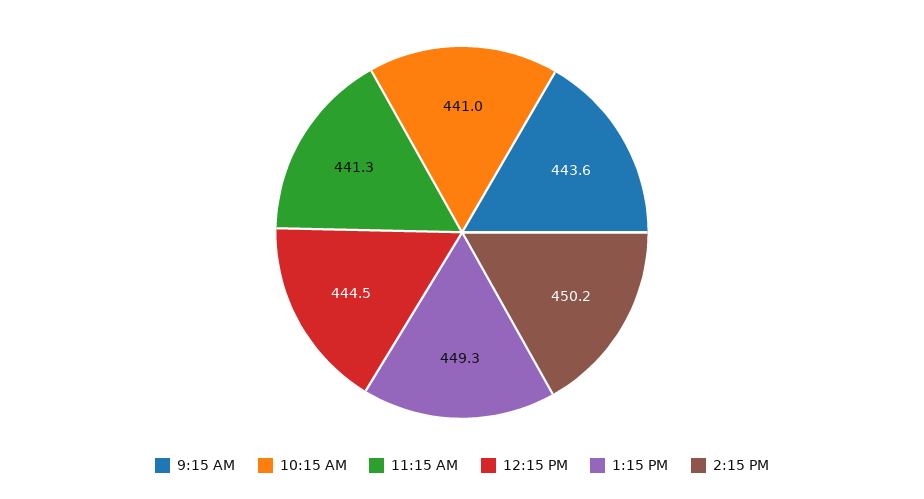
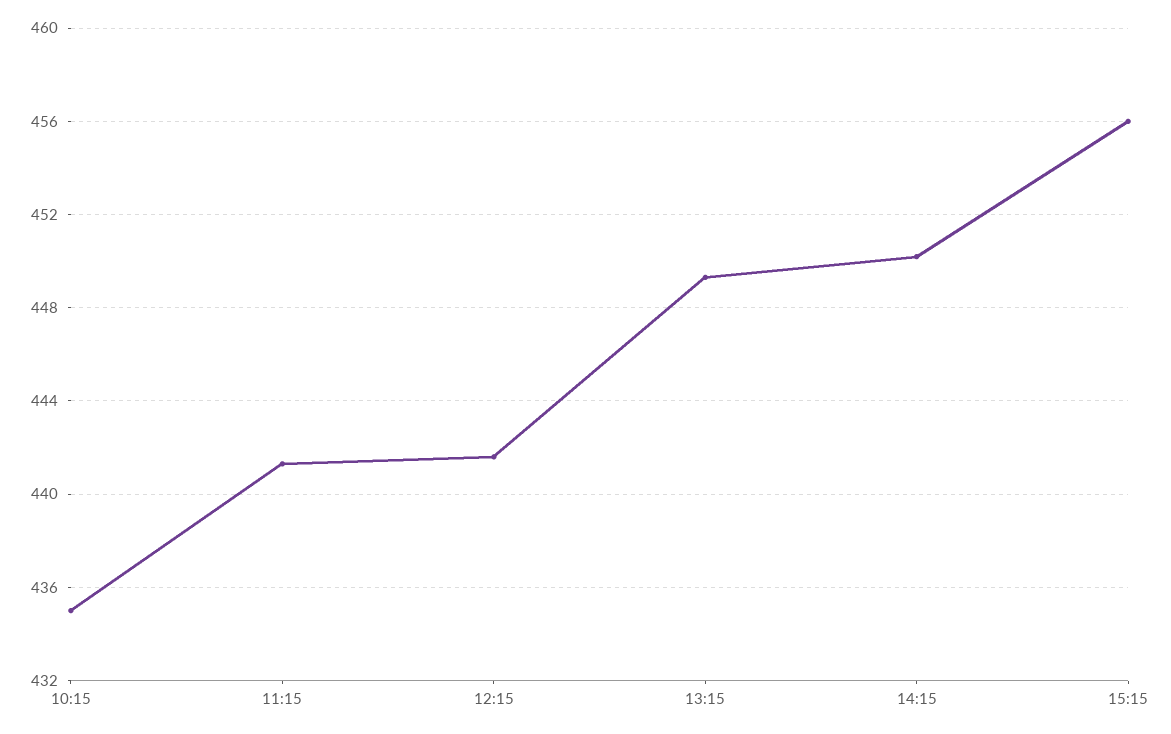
9:15 AM: 443.6 -> none
10:15 AM: 441 -> 435
12:15 PM: 444.5 -> 441.5
15:15: none -> 456

